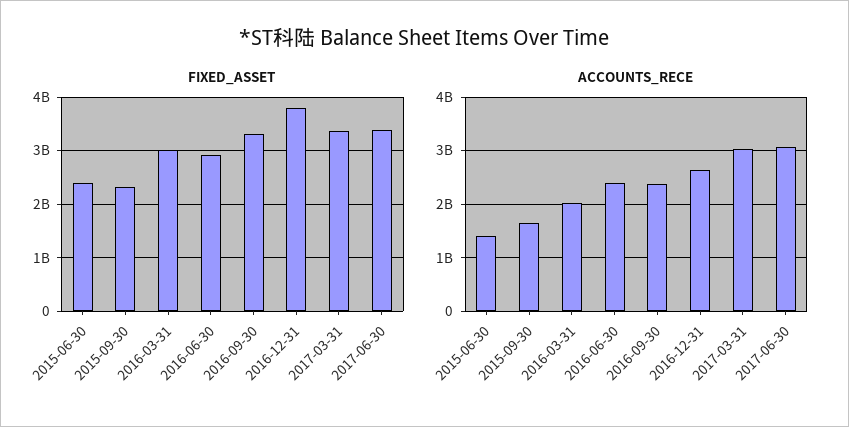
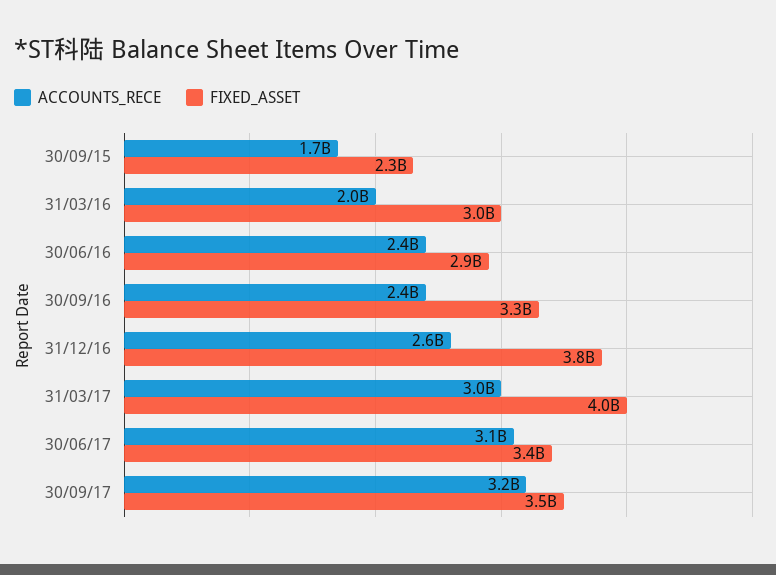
FIXED_ASSET, 2015-06-30: 2400000000 -> none
FIXED_ASSET, 2017-03-31: 3400000000 -> 4000000000
ACCOUNTS_RECE, 2015-06-30: 1400000000 -> none
ACCOUNTS_RECE, 30/09/17: none -> 3200000000
FIXED_ASSET, 30/09/17: none -> 3500000000

